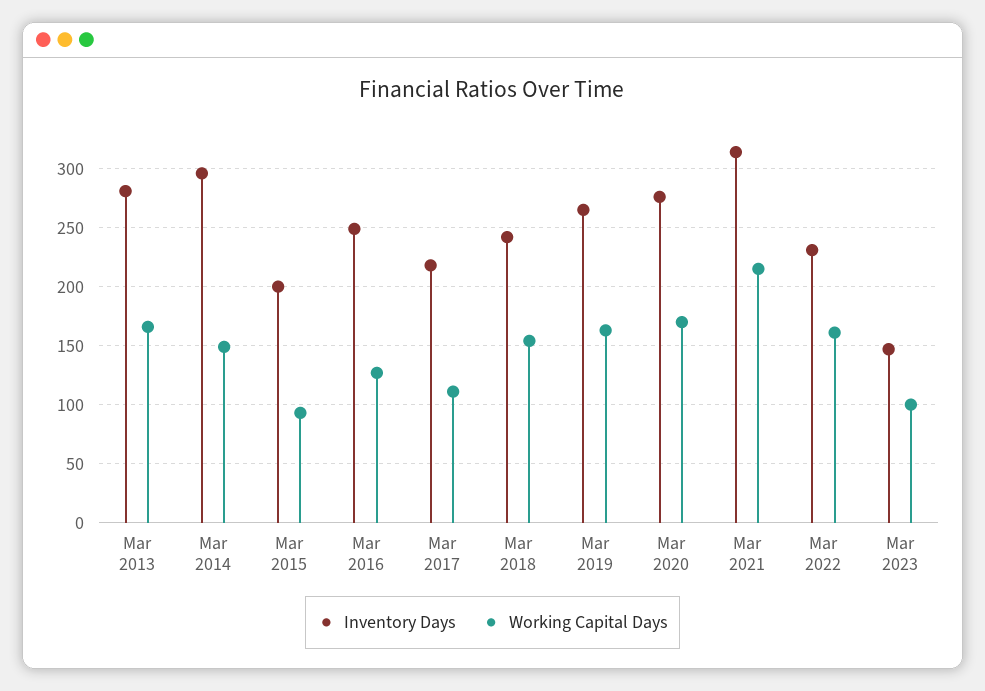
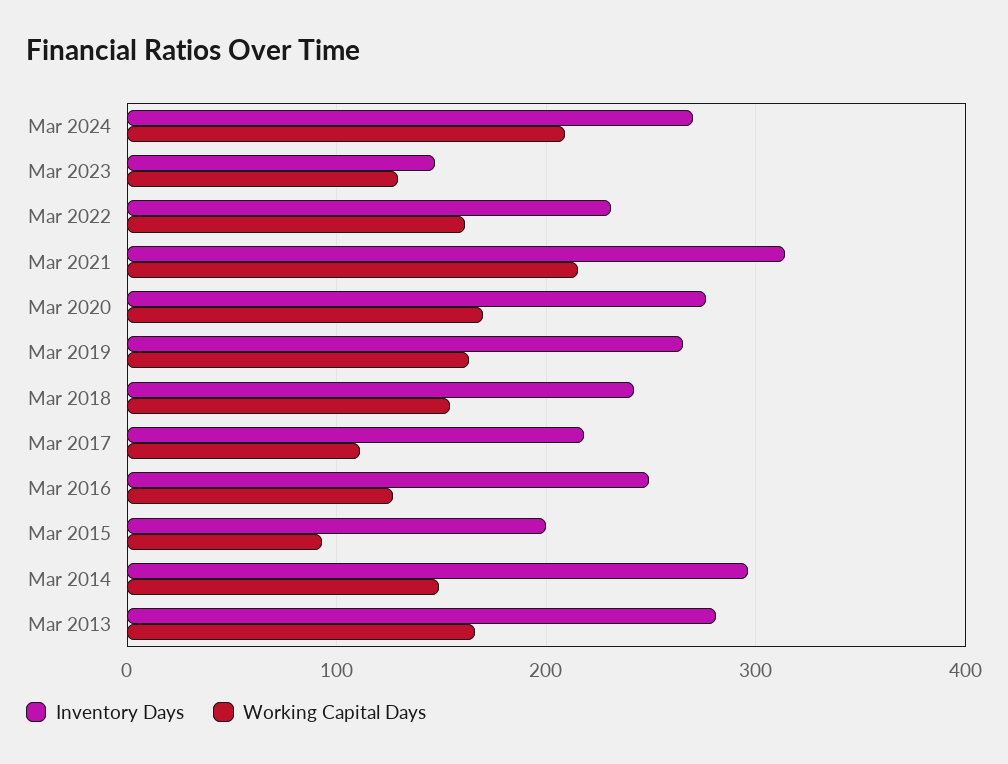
Working Capital Days, Mar 2023: 100 -> 130
Inventory Days, Mar 2024: none -> 270
Working Capital Days, Mar 2024: none -> 210

